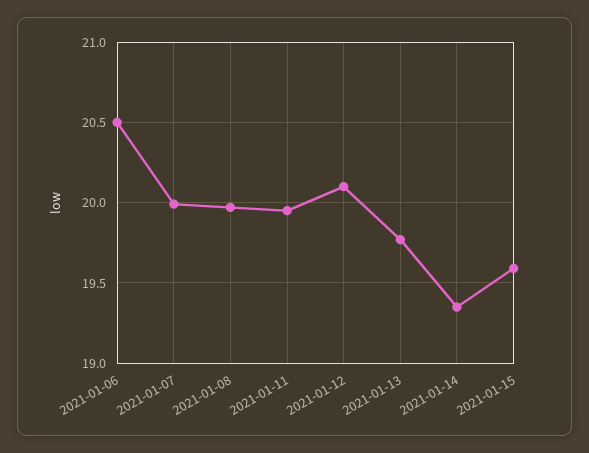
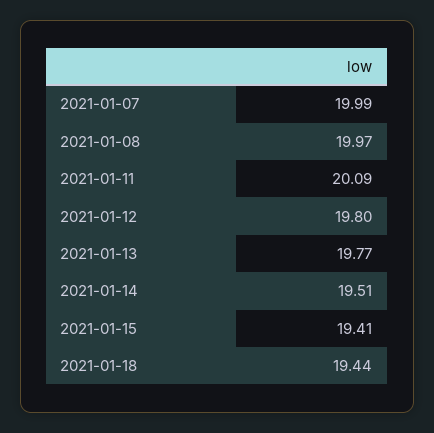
2021-01-06: 20.5 -> none
2021-01-11: 19.95 -> 20.09
2021-01-12: 20.1 -> 19.8
2021-01-14: 19.35 -> 19.51
2021-01-15: 19.6 -> 19.41
2021-01-18: none -> 19.44

